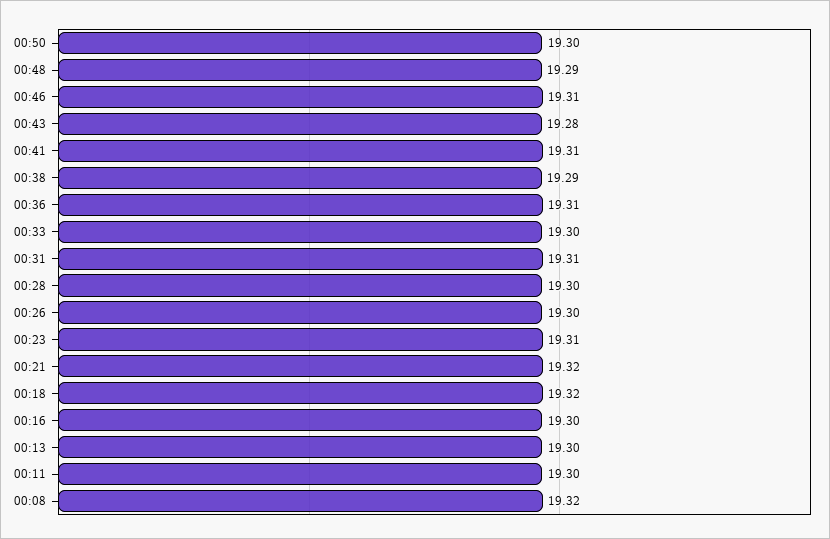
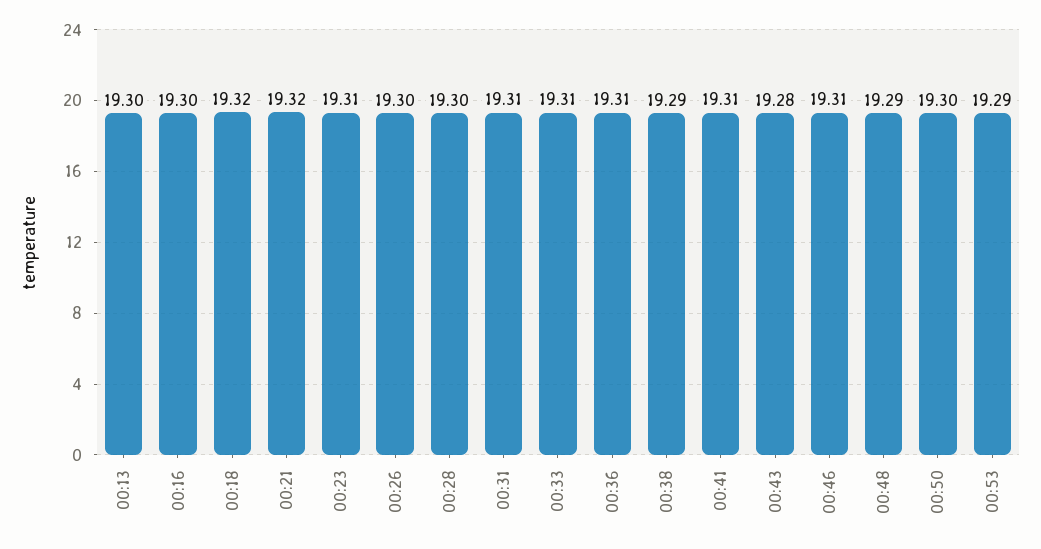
00:33: 19.3 -> 19.31
00:11: 19.3 -> none
00:08: 19.32 -> none
00:53: none -> 19.29

